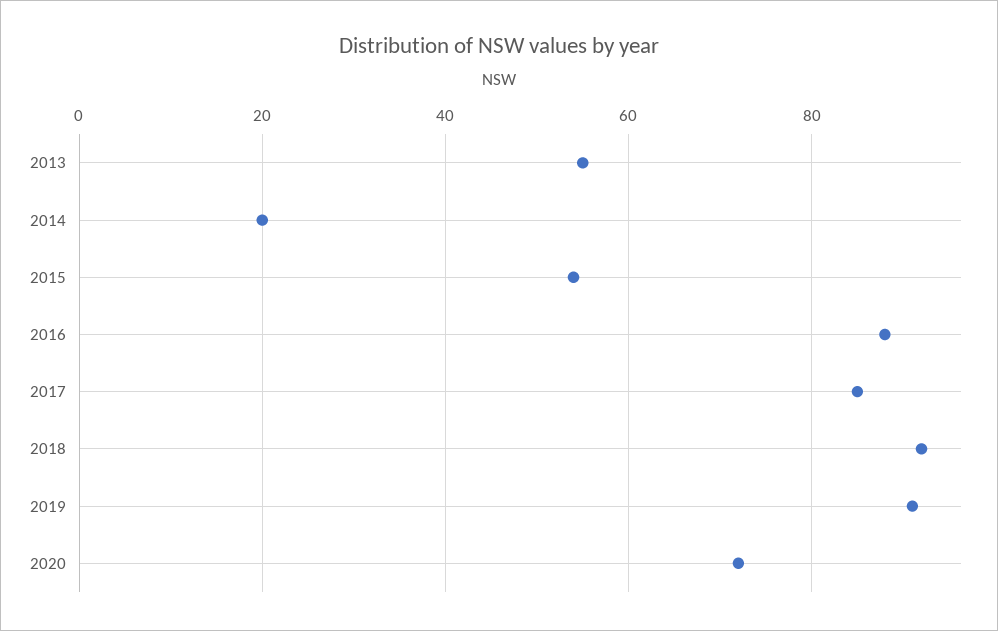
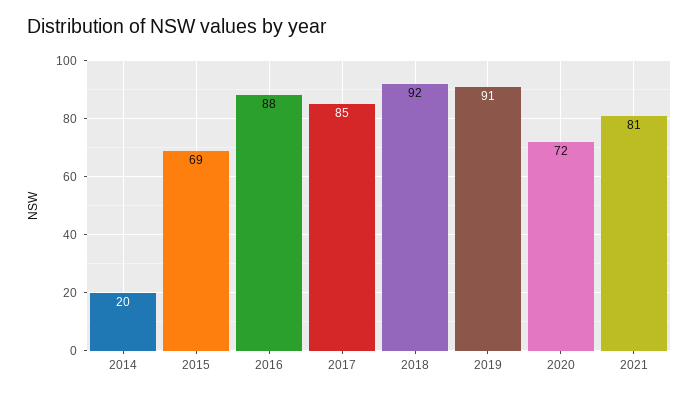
2013: 55 -> none
2015: 55 -> 69
2021: none -> 81

